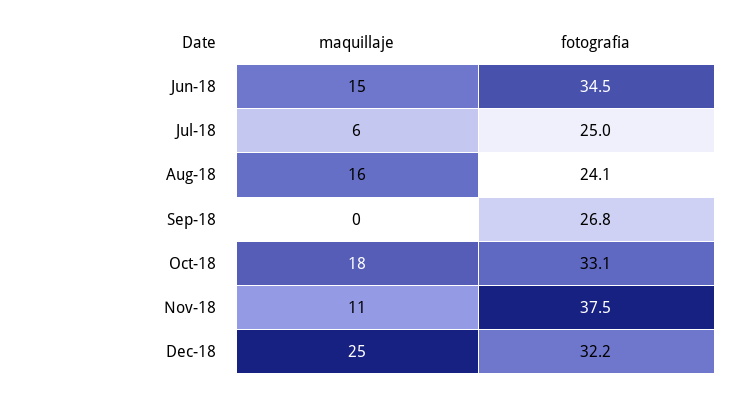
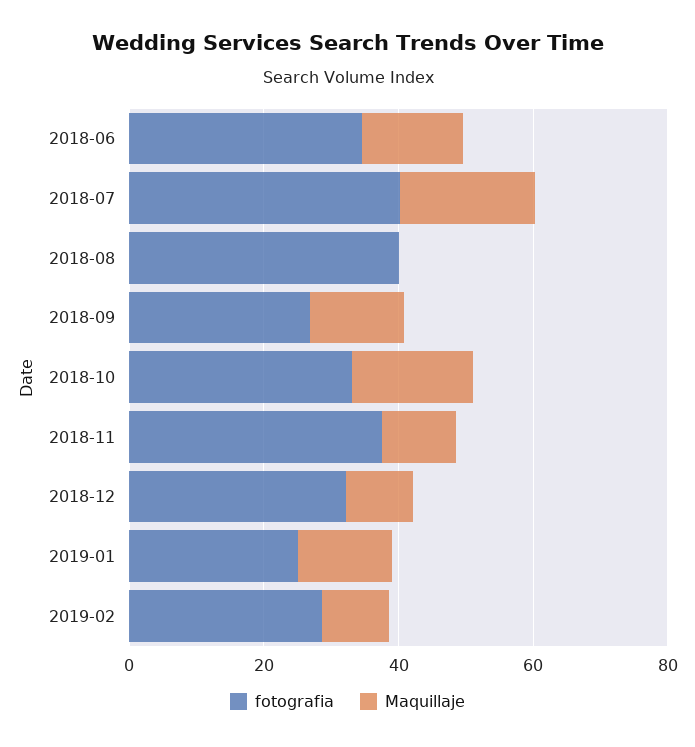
maquillaje, Jul-18: 6 -> 20
fotografia, Jul-18: 25 -> 40
maquillaje, Aug-18: 16 -> 0
fotografia, Aug-18: 24.1 -> 40
maquillaje, Sep-18: 0 -> 15
maquillaje, Dec-18: 25 -> 10
fotografia, 2019-01: none -> 25
maquillaje, 2019-01: none -> 15
fotografia, 2019-02: none -> 30
maquillaje, 2019-02: none -> 10

